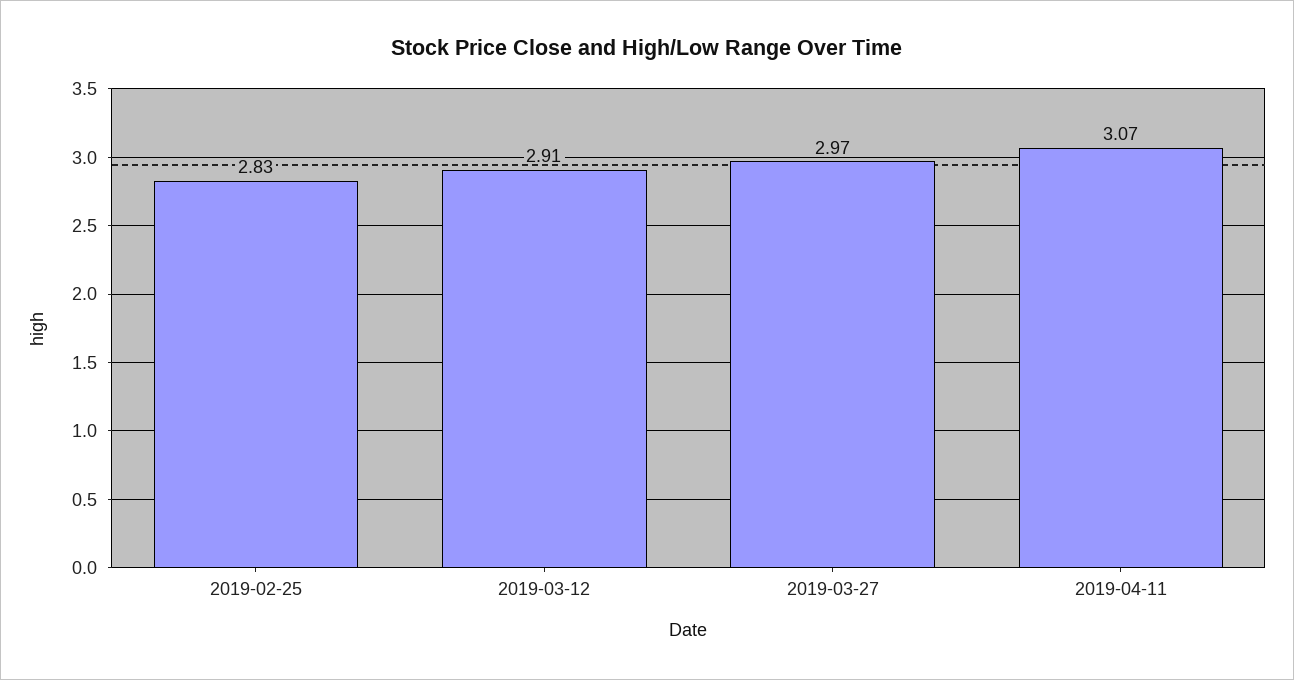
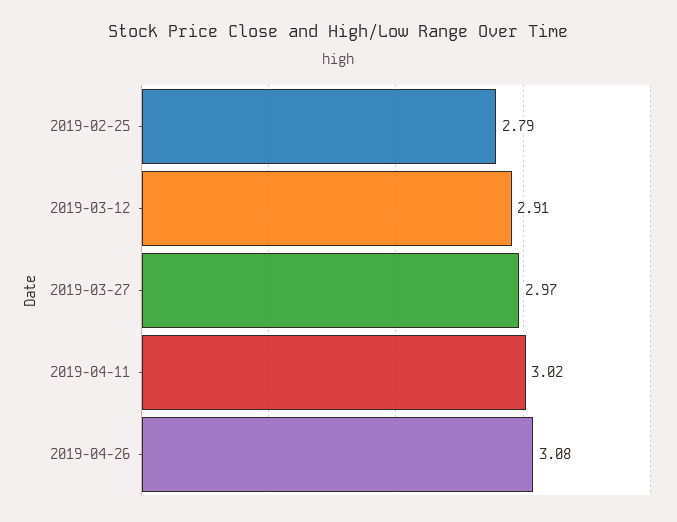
2019-02-25: 2.83 -> 2.79
2019-04-11: 3.07 -> 3.02
2019-04-26: none -> 3.08

